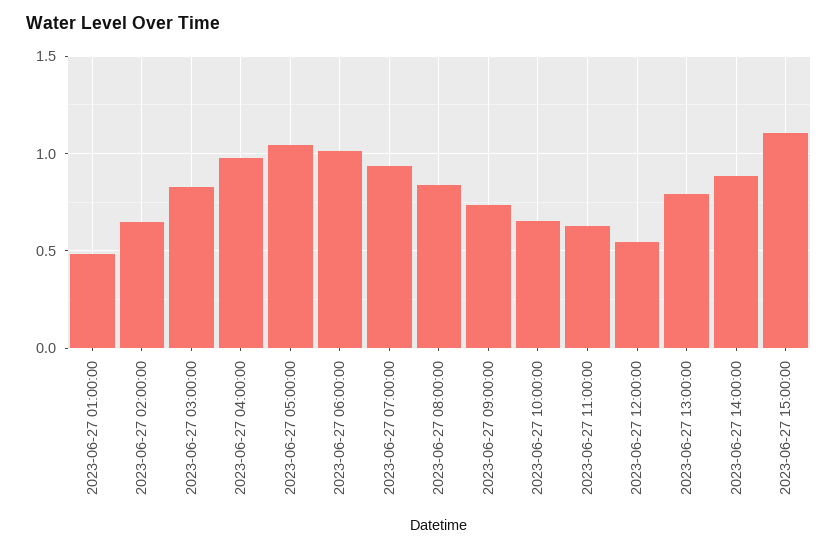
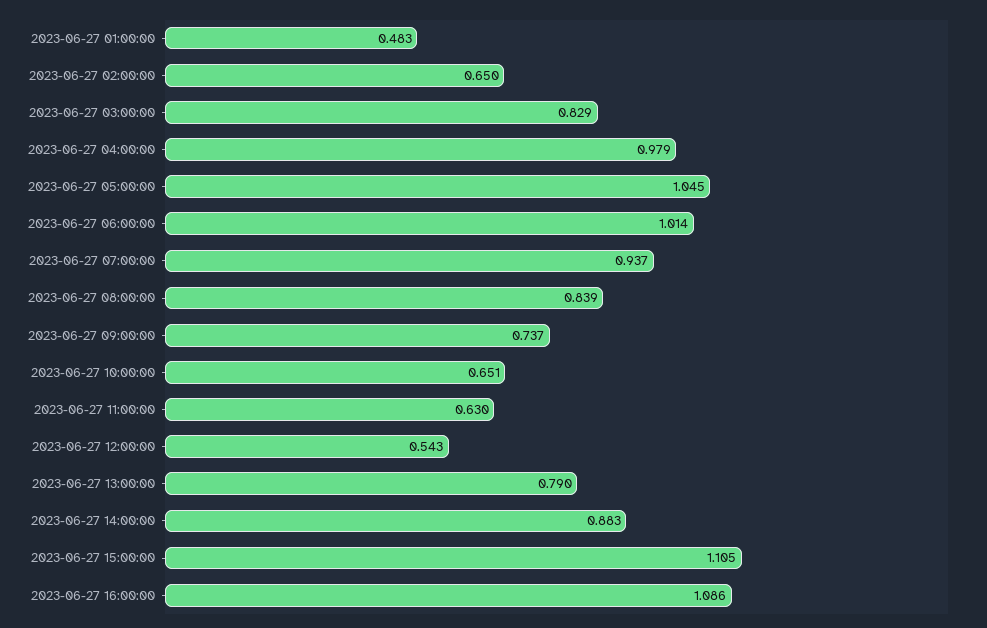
2023-06-27 16:00:00: none -> 1.086

